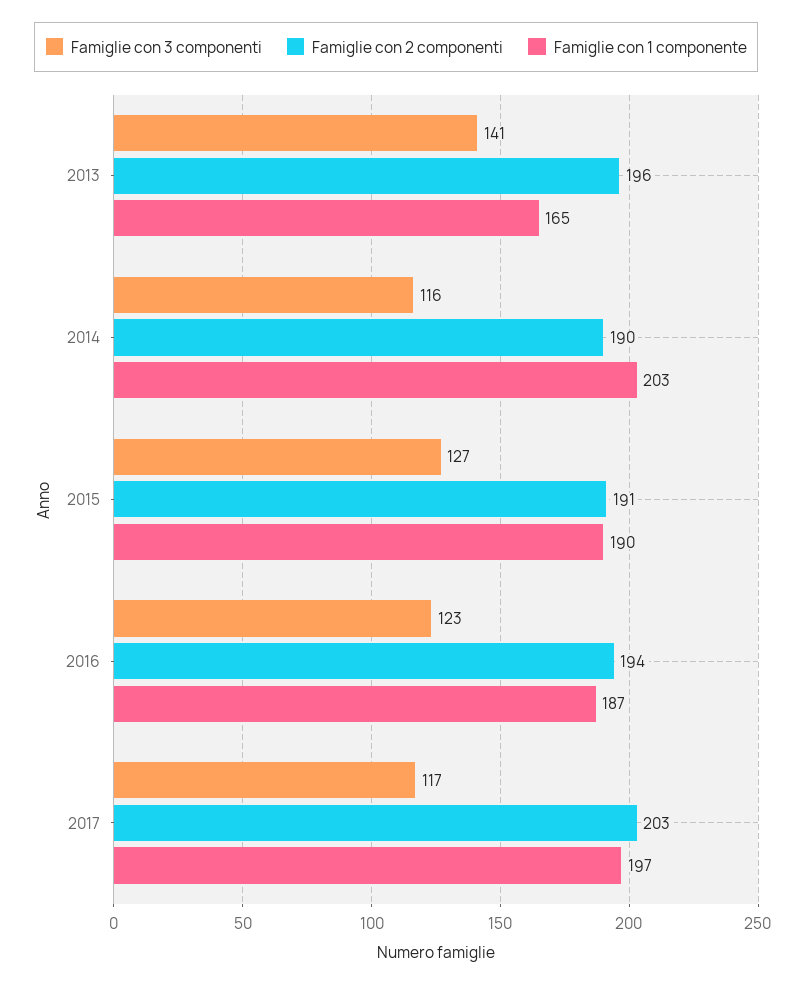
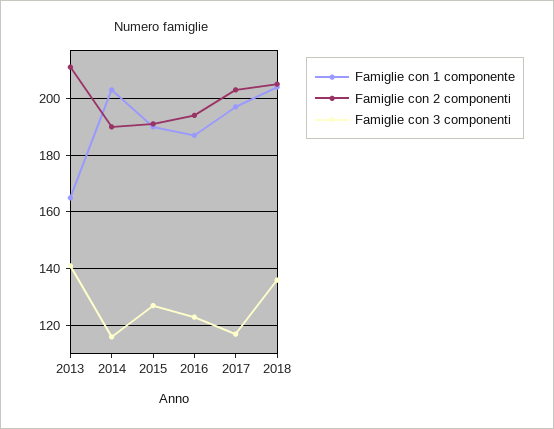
Famiglie con 2 componenti, 2013: 196 -> 210
Famiglie con 1 componente, 2018: none -> 205
Famiglie con 2 componenti, 2018: none -> 205
Famiglie con 3 componenti, 2018: none -> 135

